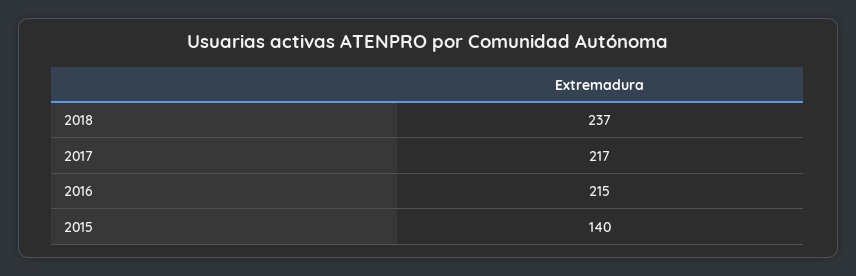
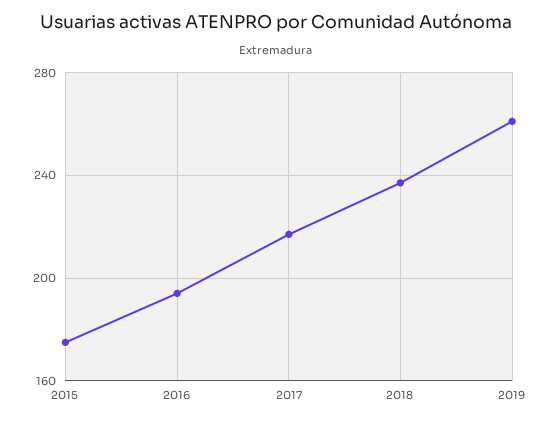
2016: 215 -> 195
2015: 140 -> 175
2019: none -> 260

